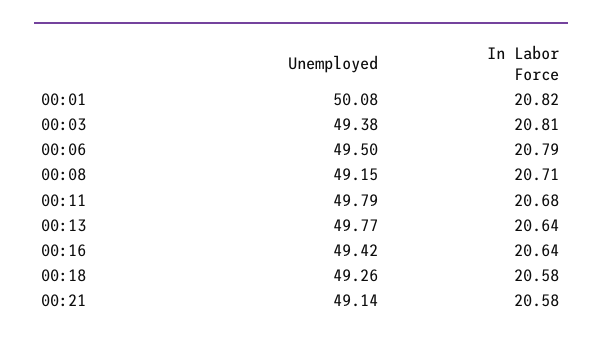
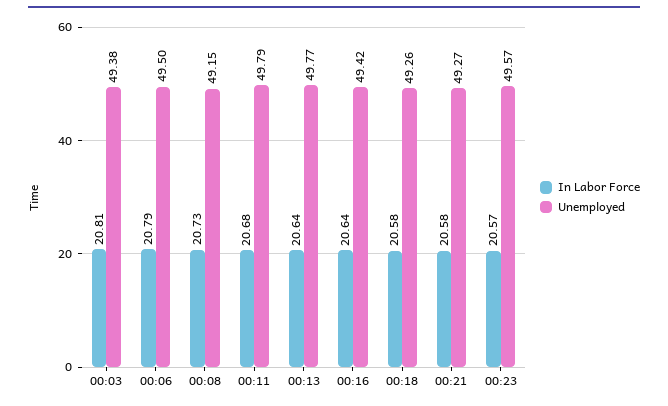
Unemployed, 00:01: 50.08 -> none
In Labor Force, 00:01: 20.82 -> none
In Labor Force, 00:08: 20.71 -> 20.73
Unemployed, 00:21: 49.14 -> 49.27
In Labor Force, 00:23: none -> 20.57
Unemployed, 00:23: none -> 49.57

